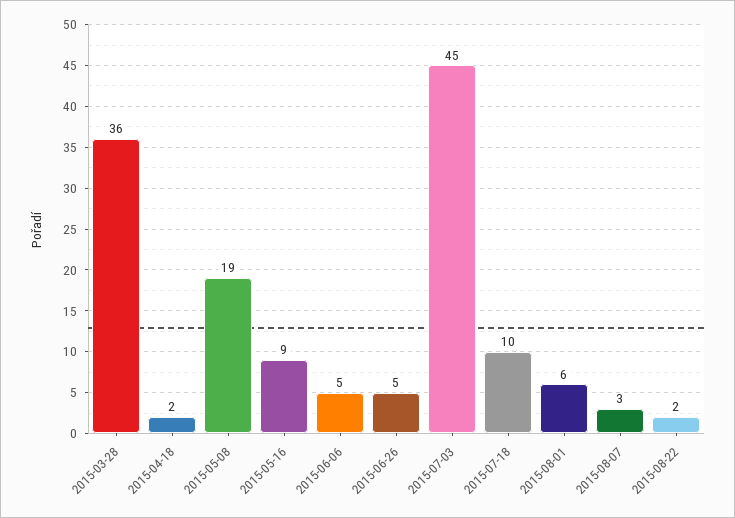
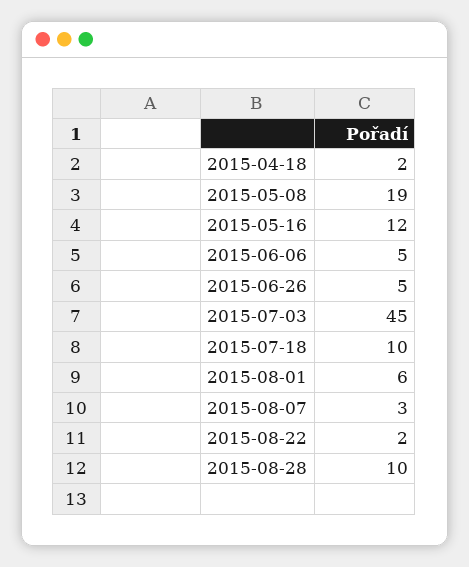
2015-03-28: 36 -> none
2015-05-16: 9 -> 12
2015-08-28: none -> 10

